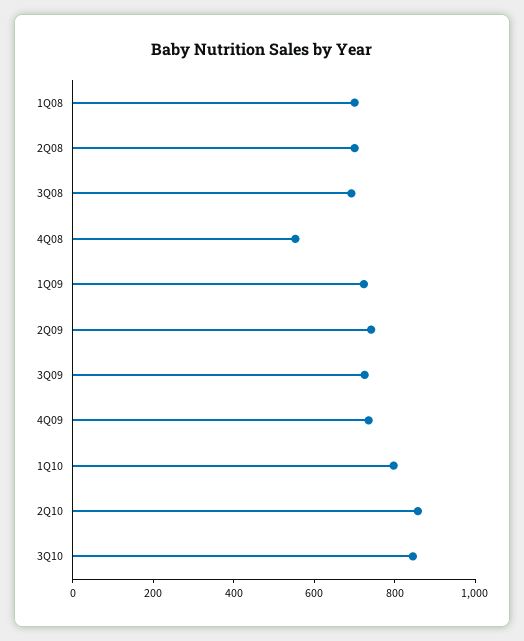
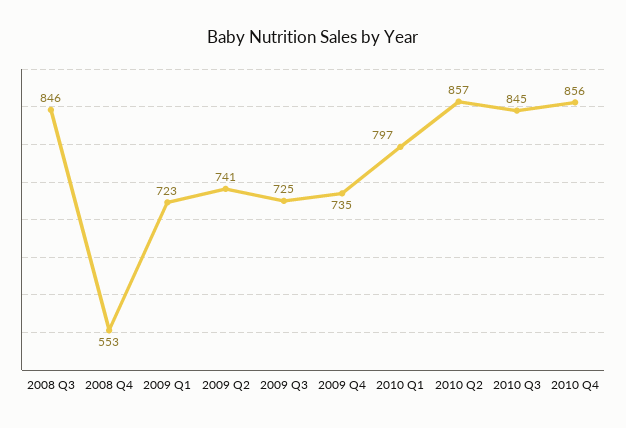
1Q08: 700 -> none
2Q08: 700 -> none
3Q08: 700 -> 846
2010 Q4: none -> 856

